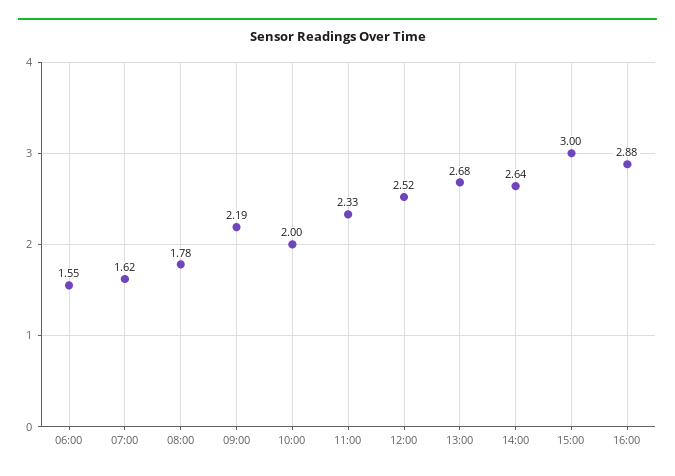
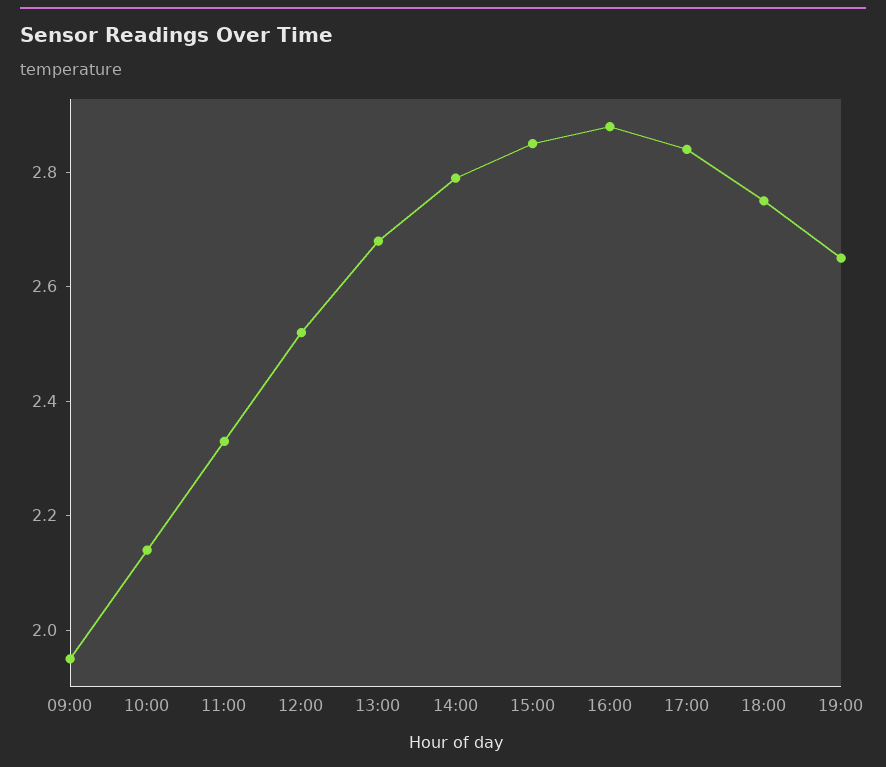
06:00: 1.55 -> none
07:00: 1.62 -> none
08:00: 1.78 -> none
09:00: 2.19 -> 1.95
10:00: 2 -> 2.15
14:00: 2.64 -> 2.8
15:00: 3 -> 2.85
17:00: none -> 2.85
18:00: none -> 2.75
19:00: none -> 2.65

